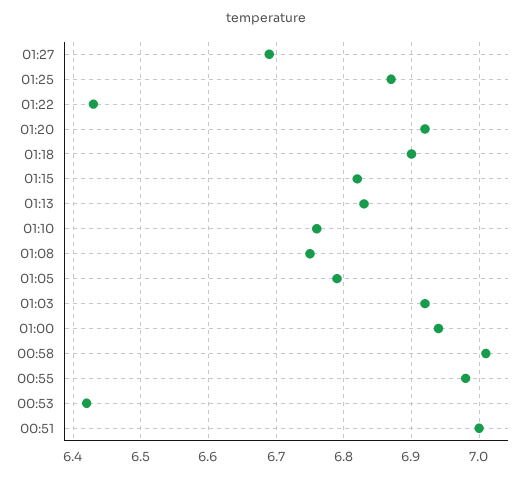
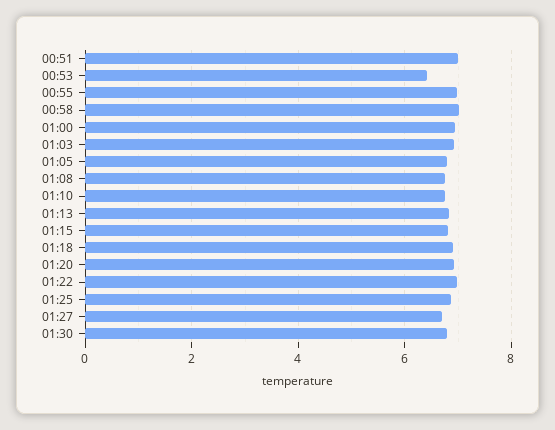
01:22: 6.43 -> 7
01:30: none -> 6.8

